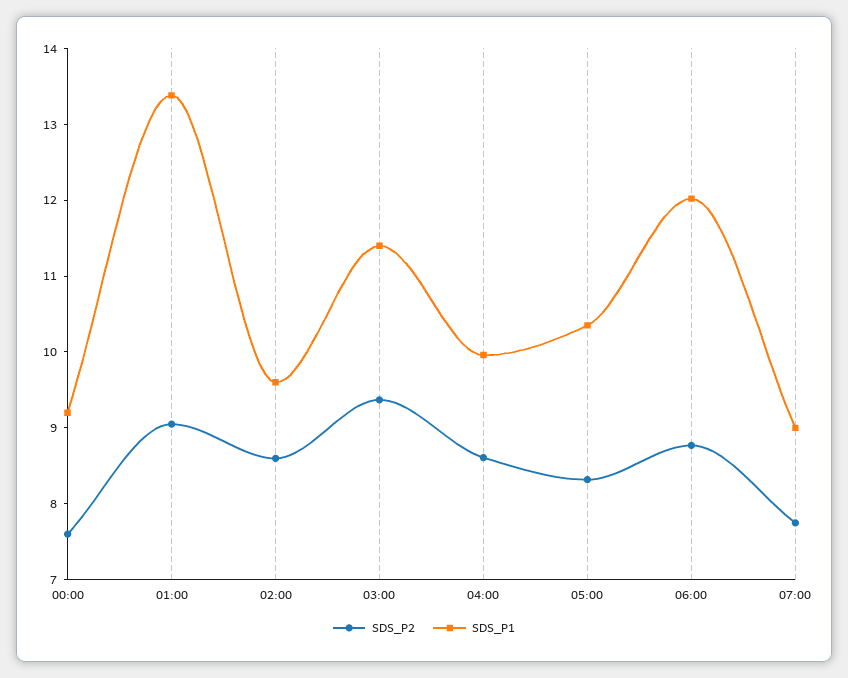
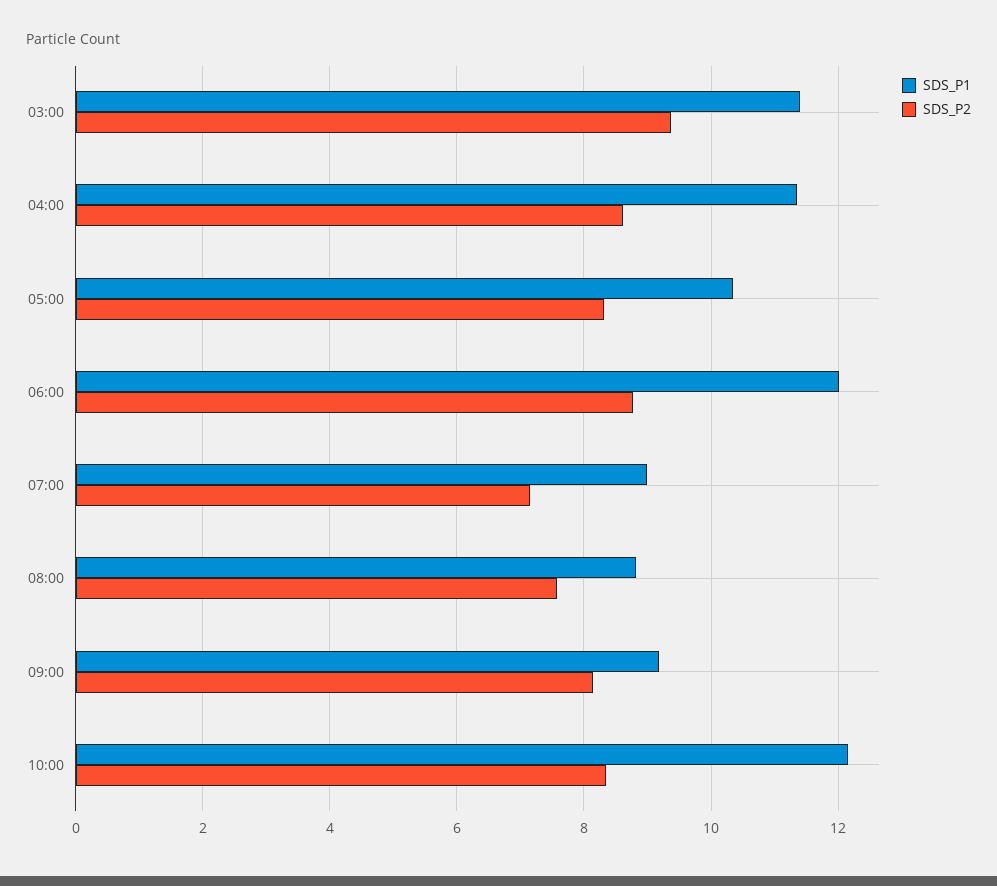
SDS_P2, 00:00: 7.6 -> none
SDS_P1, 00:00: 9.2 -> none
SDS_P2, 01:00: 9 -> none
SDS_P1, 01:00: 13.4 -> none
SDS_P2, 02:00: 8.6 -> none
SDS_P1, 02:00: 9.6 -> none
SDS_P1, 04:00: 10 -> 11.4
SDS_P2, 07:00: 7.8 -> 7.2
SDS_P1, 08:00: none -> 8.8
SDS_P2, 08:00: none -> 7.6
SDS_P1, 09:00: none -> 9.2
SDS_P2, 09:00: none -> 8.2
SDS_P1, 10:00: none -> 12.2
SDS_P2, 10:00: none -> 8.4

